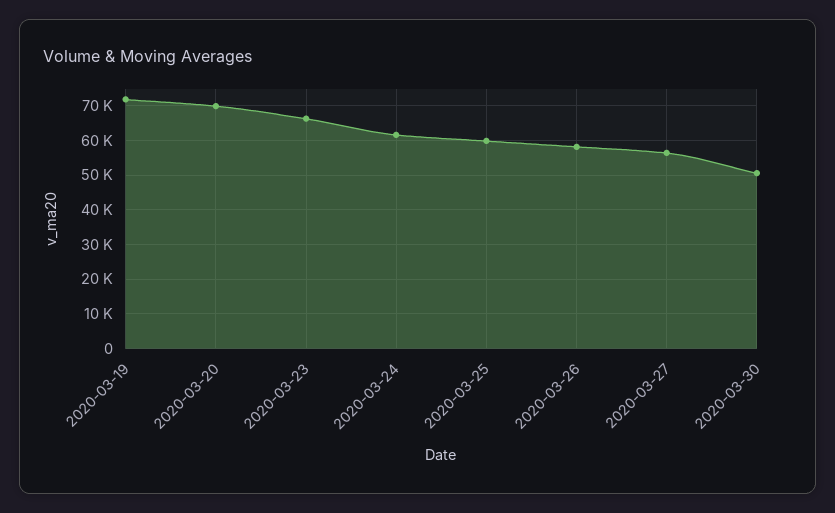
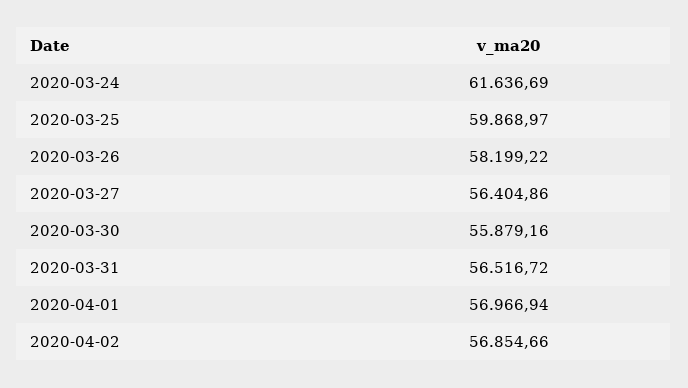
2020-03-19: 72000 -> none
2020-03-20: 70000 -> none
2020-03-23: 66000 -> none
2020-03-30: 50000 -> 55879.16
2020-03-31: none -> 56516.72
2020-04-01: none -> 56966.94
2020-04-02: none -> 56854.66

